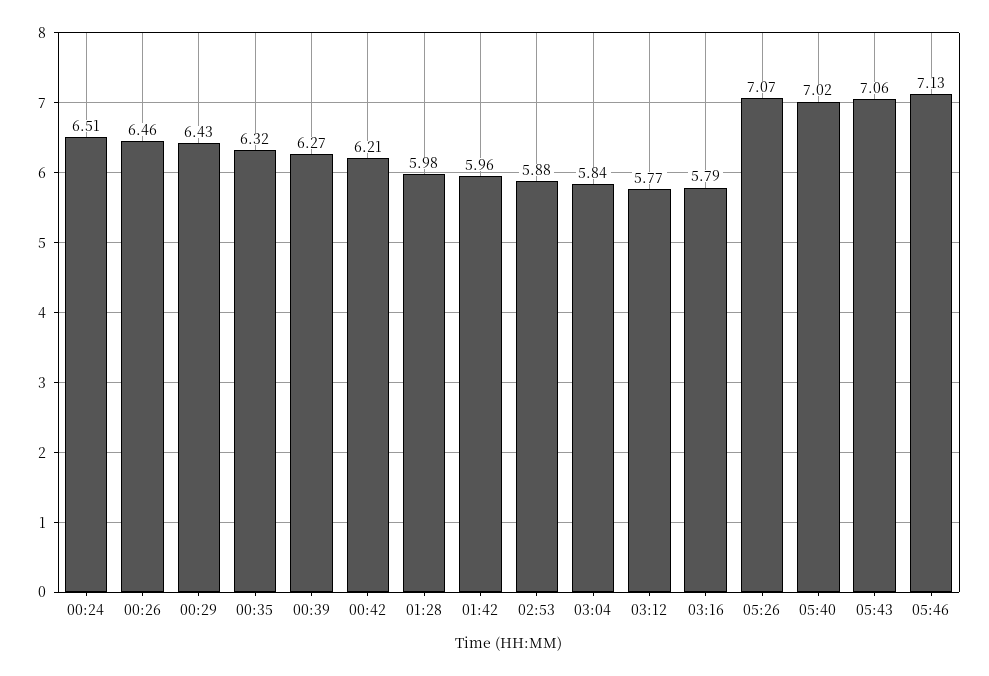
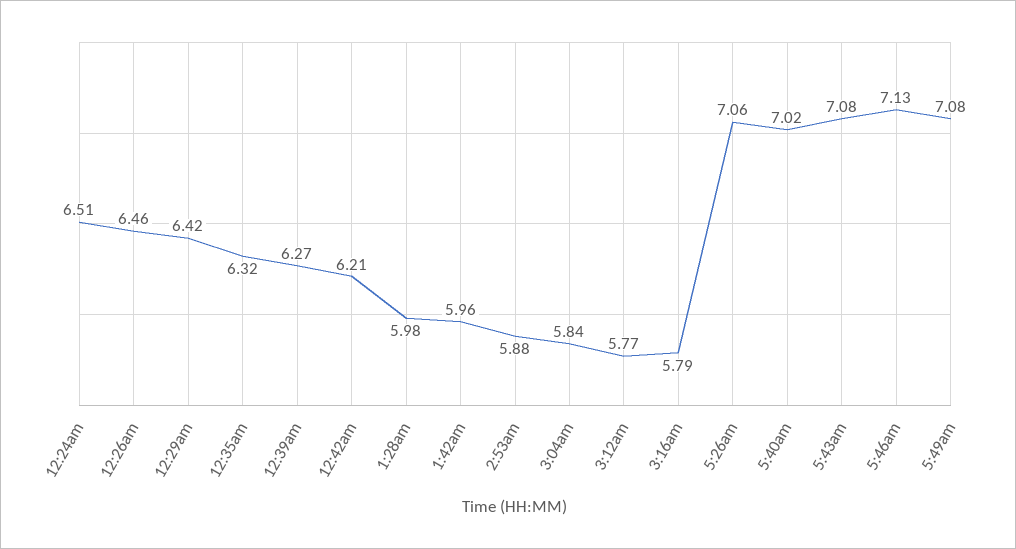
00:29: 6.43 -> 6.42
05:26: 7.07 -> 7.06
05:43: 7.06 -> 7.08
5:49am: none -> 7.08

